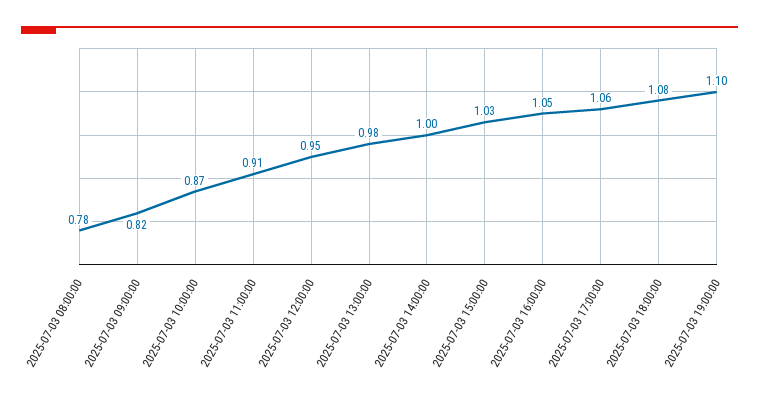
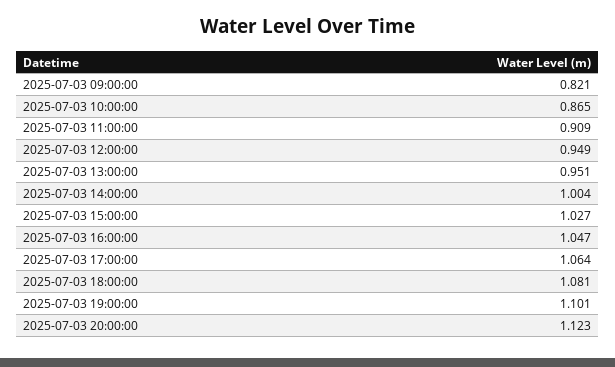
2025-07-03 08:00:00: 0.78 -> none
2025-07-03 13:00:00: 0.98 -> 0.951
2025-07-03 20:00:00: none -> 1.123

